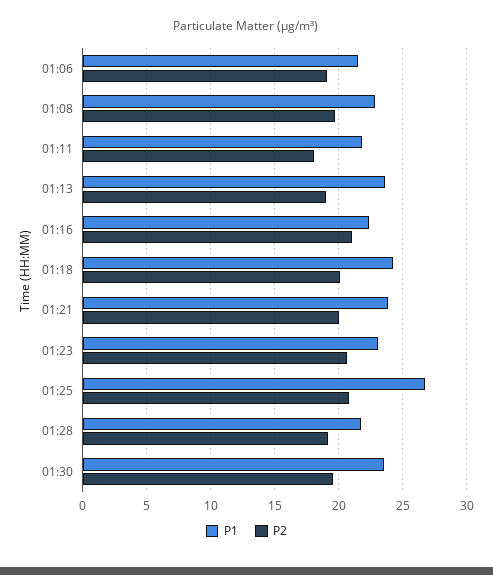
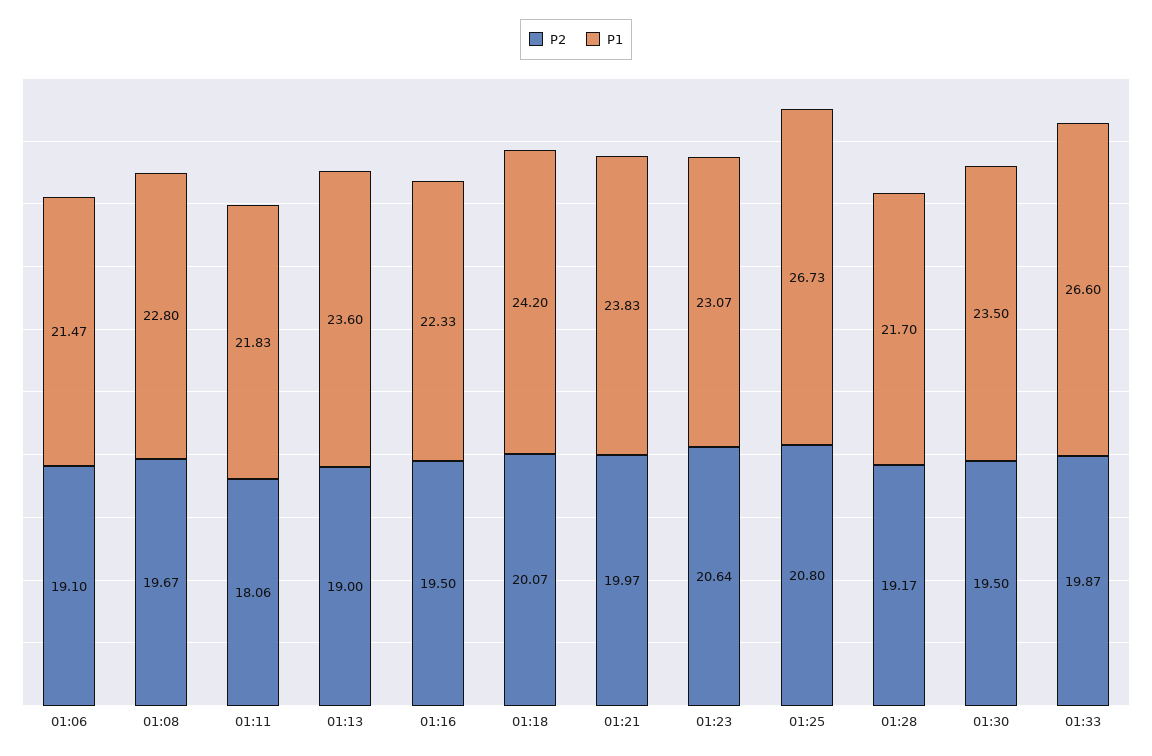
P2, 01:16: 21 -> 19.5
P2, 01:33: none -> 19.87
P1, 01:33: none -> 26.6

